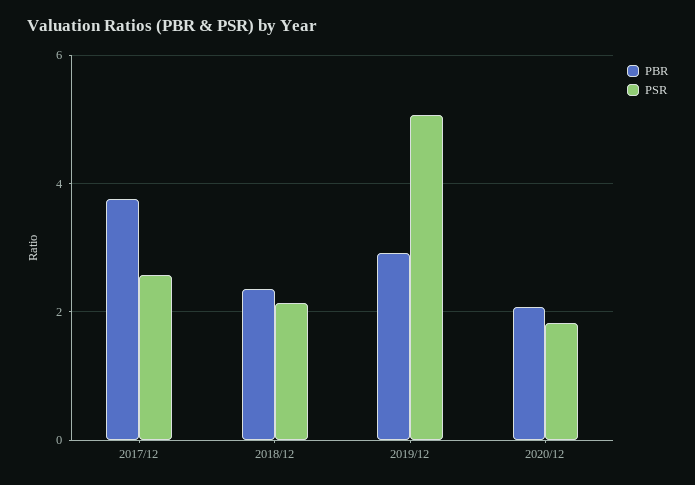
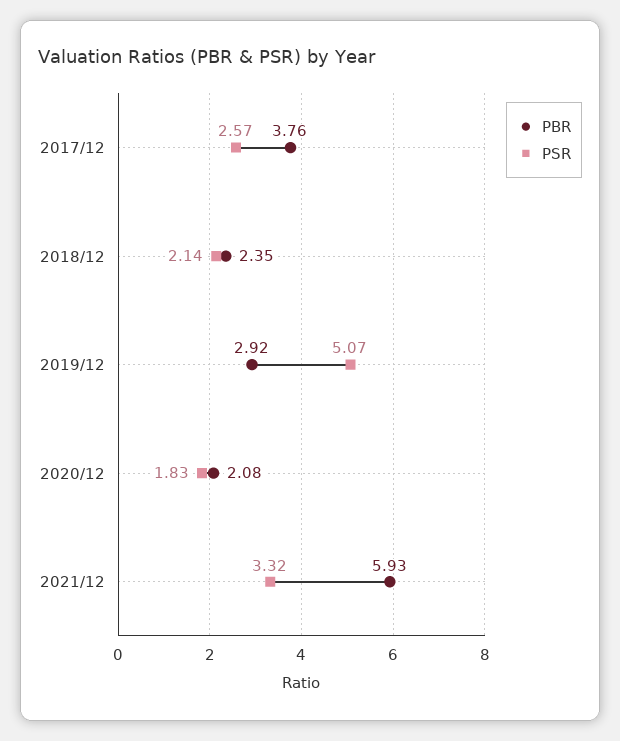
PBR, 2021/12: none -> 5.93
PSR, 2021/12: none -> 3.32

